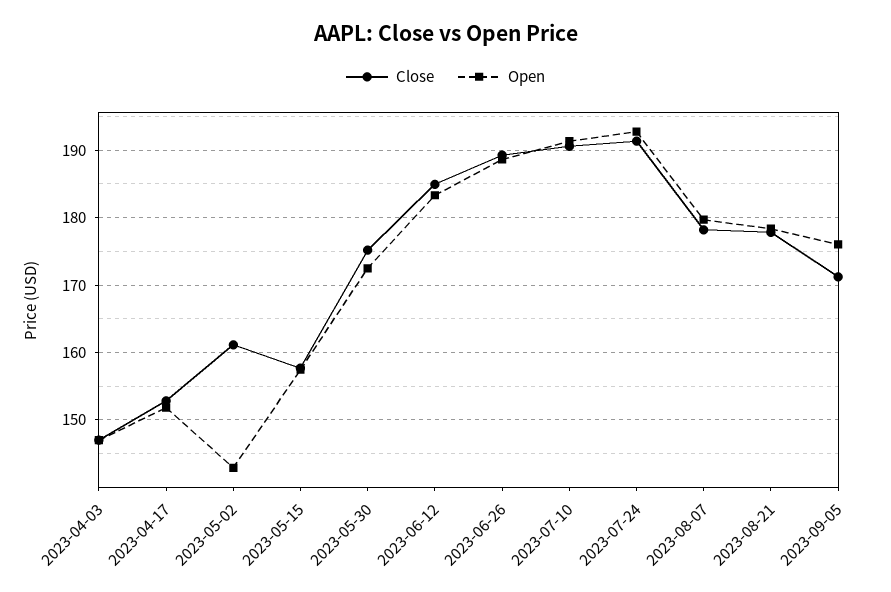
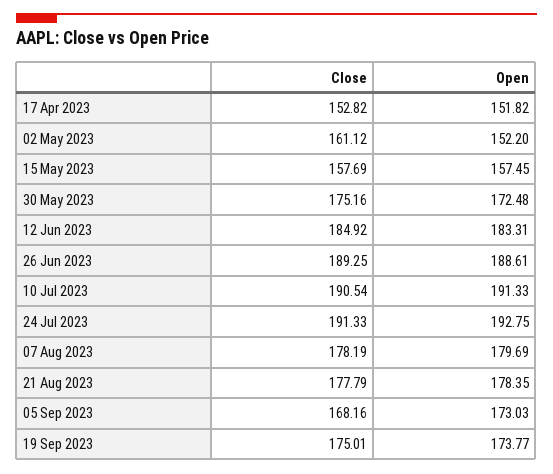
Close, 2023-04-03: 147 -> none
Open, 2023-04-03: 147 -> none
Open, 2023-05-02: 143 -> 152.2
Close, 2023-09-05: 171 -> 168.16
Open, 2023-09-05: 176 -> 173.03
Close, 19 Sep 2023: none -> 175.01
Open, 19 Sep 2023: none -> 173.77

